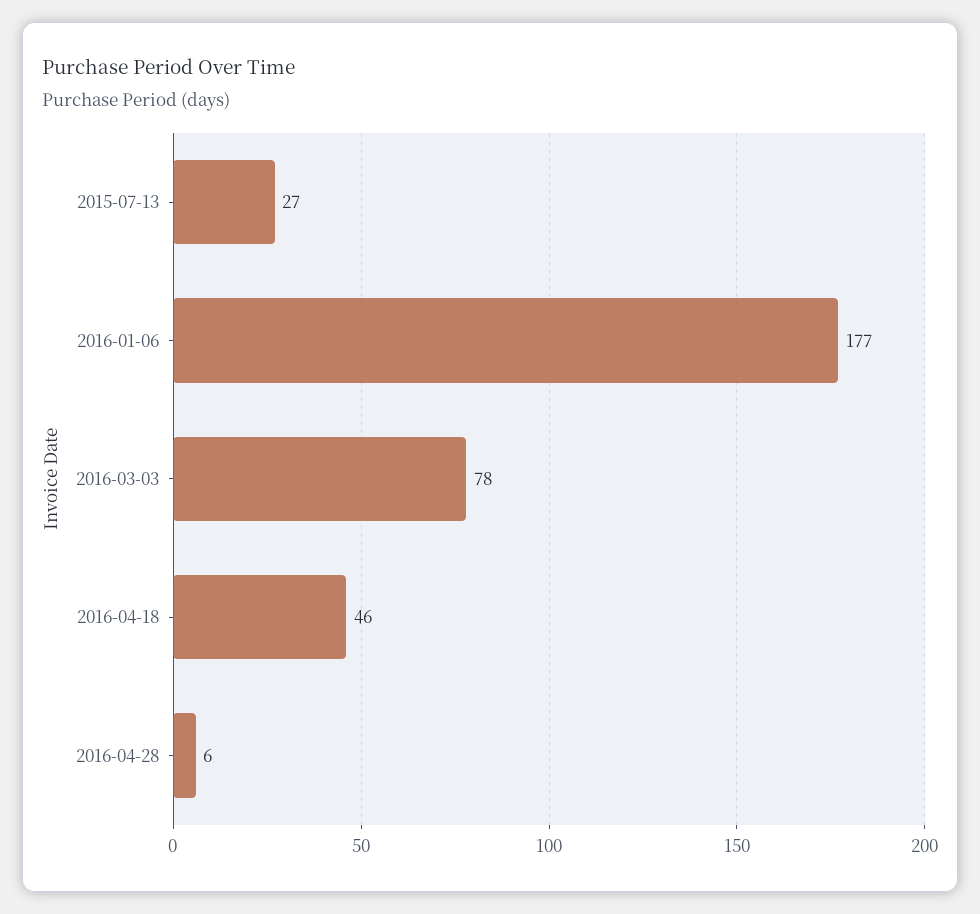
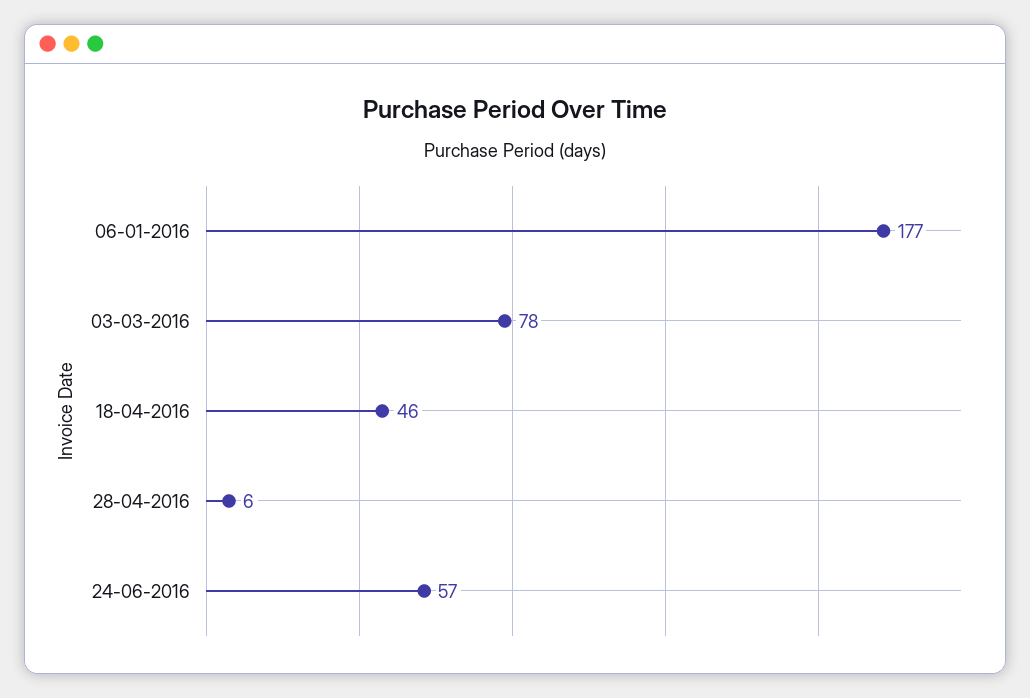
2015-07-13: 27 -> none
24-06-2016: none -> 57

